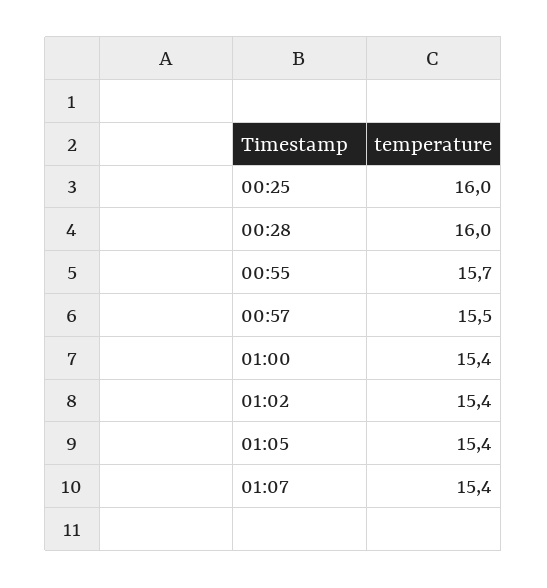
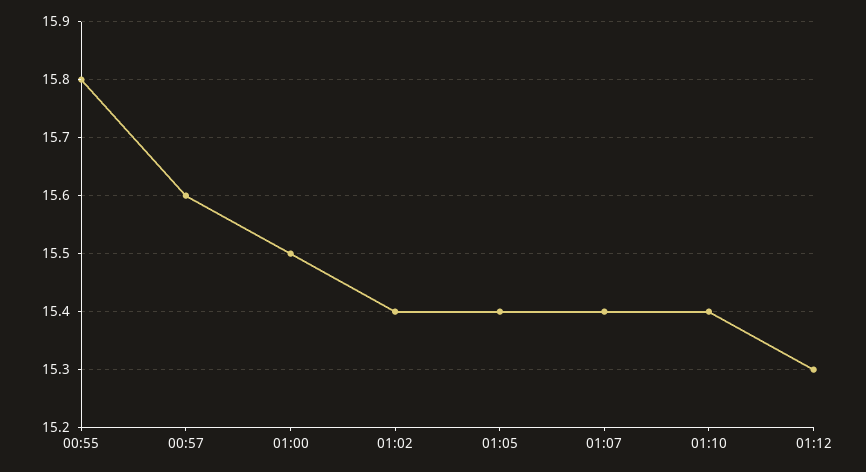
00:25: 16 -> none
00:28: 16 -> none
00:55: 15.7 -> 15.8
00:57: 15.5 -> 15.6
01:00: 15.4 -> 15.5
01:10: none -> 15.4
01:12: none -> 15.3

